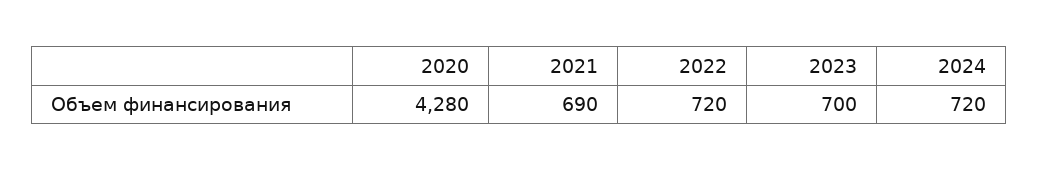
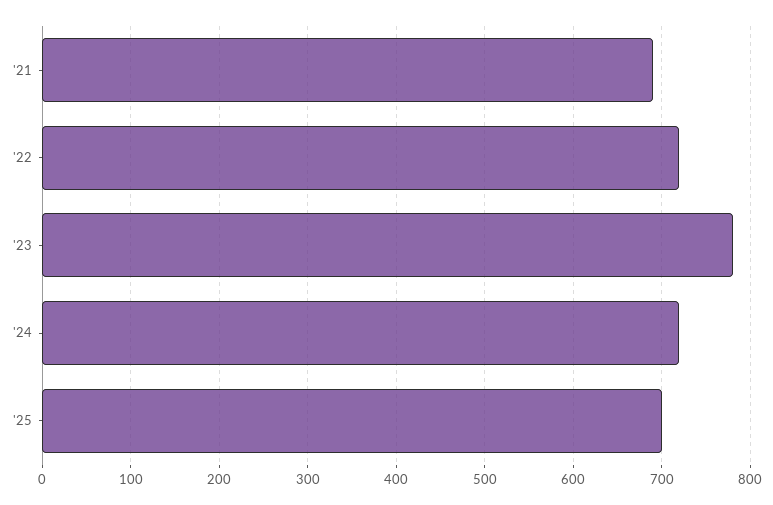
2020: 4280 -> none
2023: 700 -> 780
'25: none -> 700

